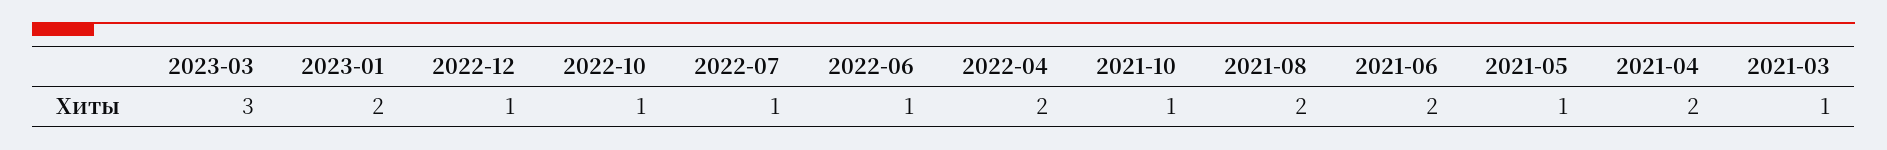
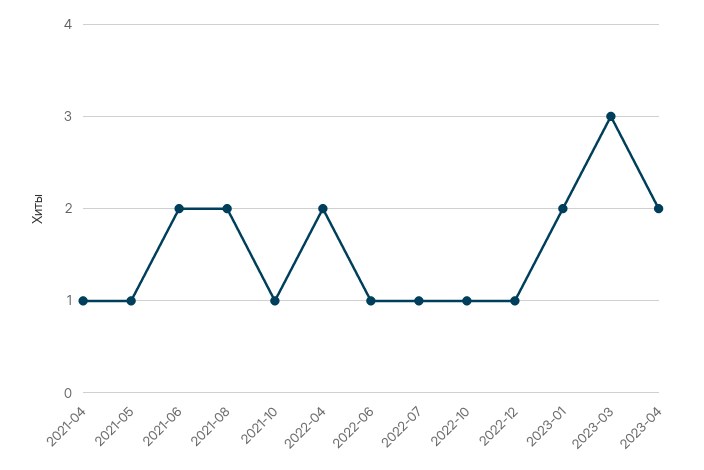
2021-04: 2 -> 1
2021-03: 1 -> none
2023-04: none -> 2

